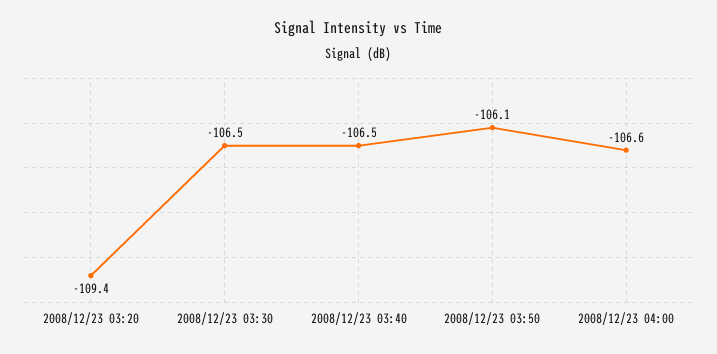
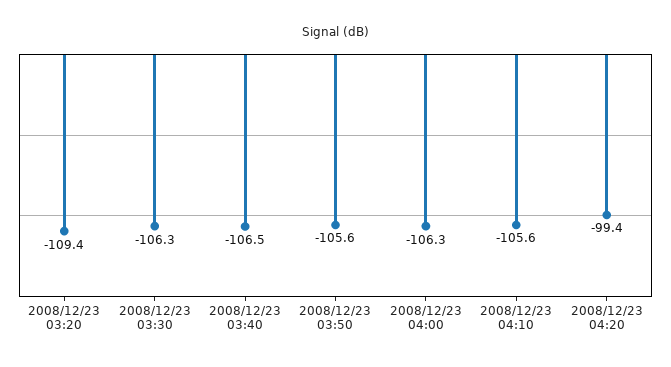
2008/12/23 03:30: -106.5 -> -106.3
2008/12/23 03:50: -106.1 -> -105.6
2008/12/23 04:00: -106.6 -> -106.3
2008/12/23 04:10: none -> -105.6
2008/12/23 04:20: none -> -99.4

